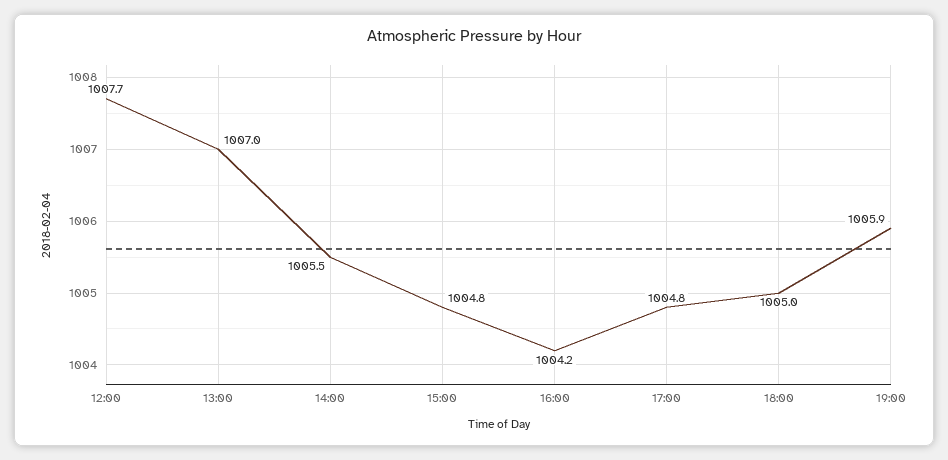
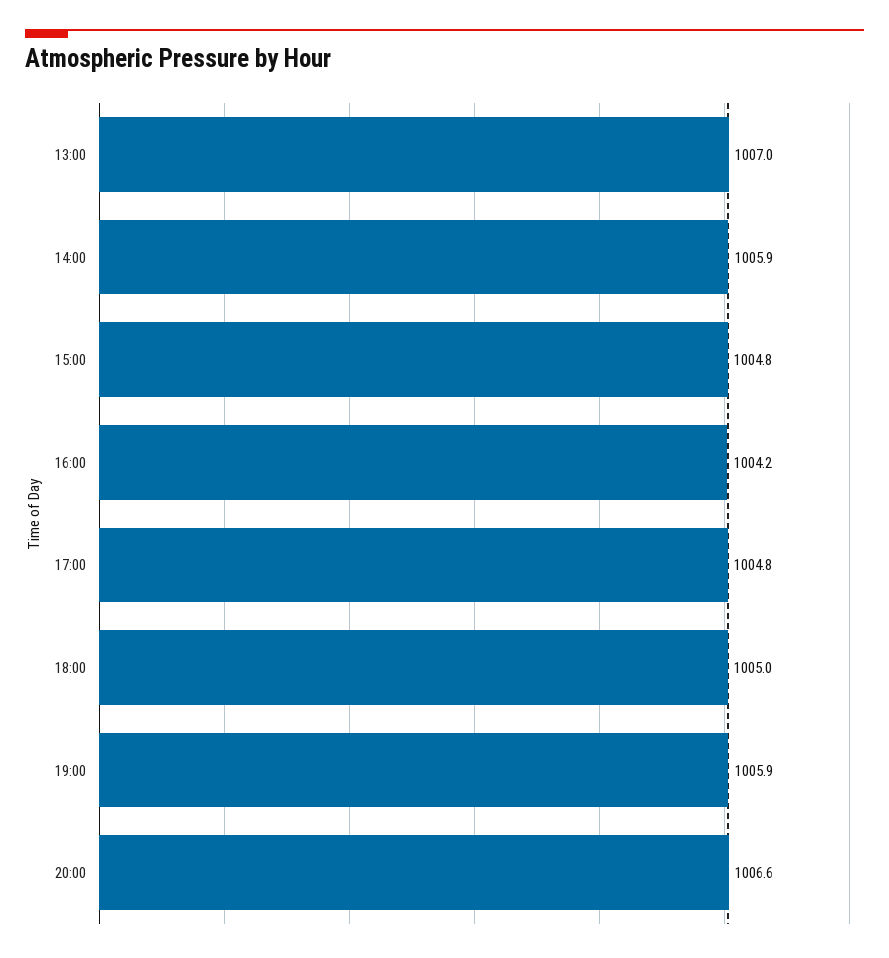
12:00: 1007.7 -> none
14:00: 1005.5 -> 1005.9
20:00: none -> 1006.6

